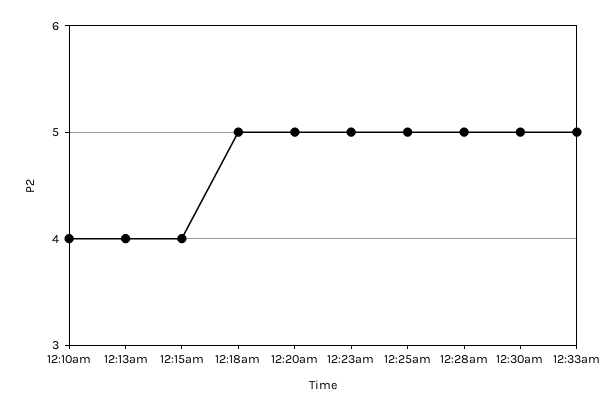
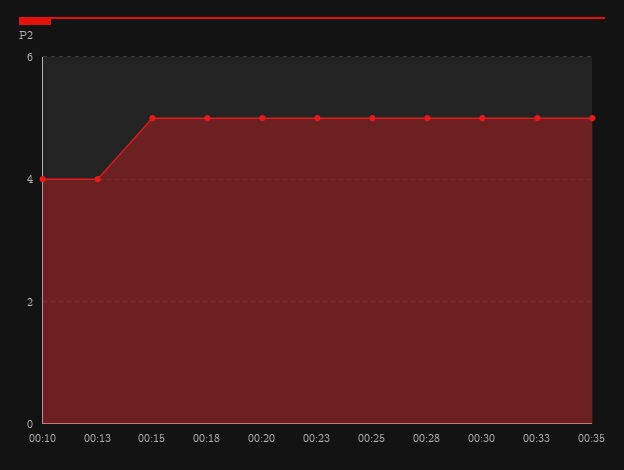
12:15am: 4 -> 5
00:35: none -> 5

